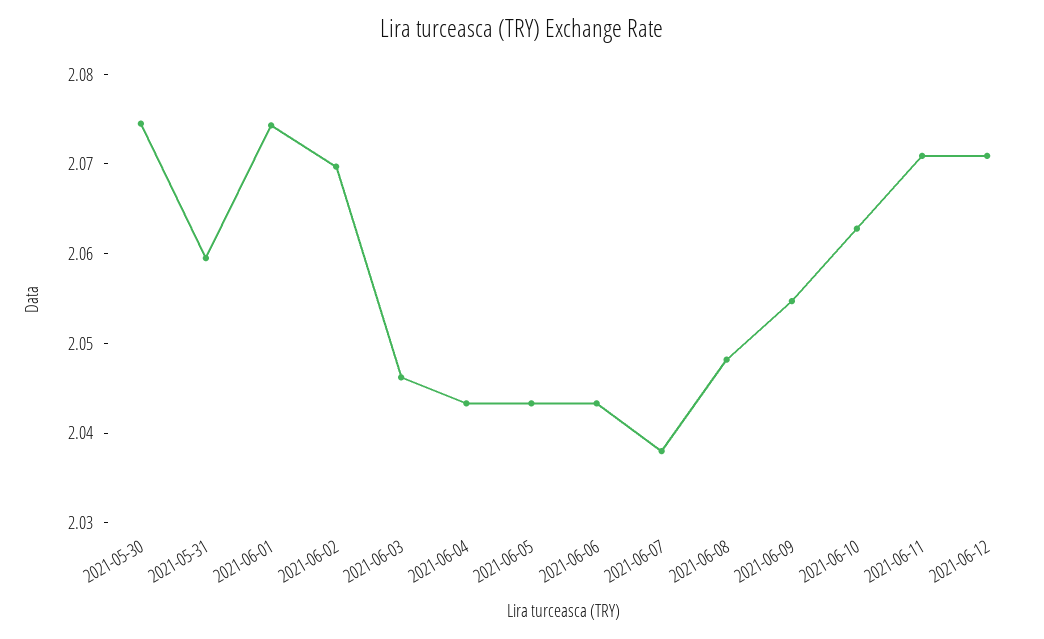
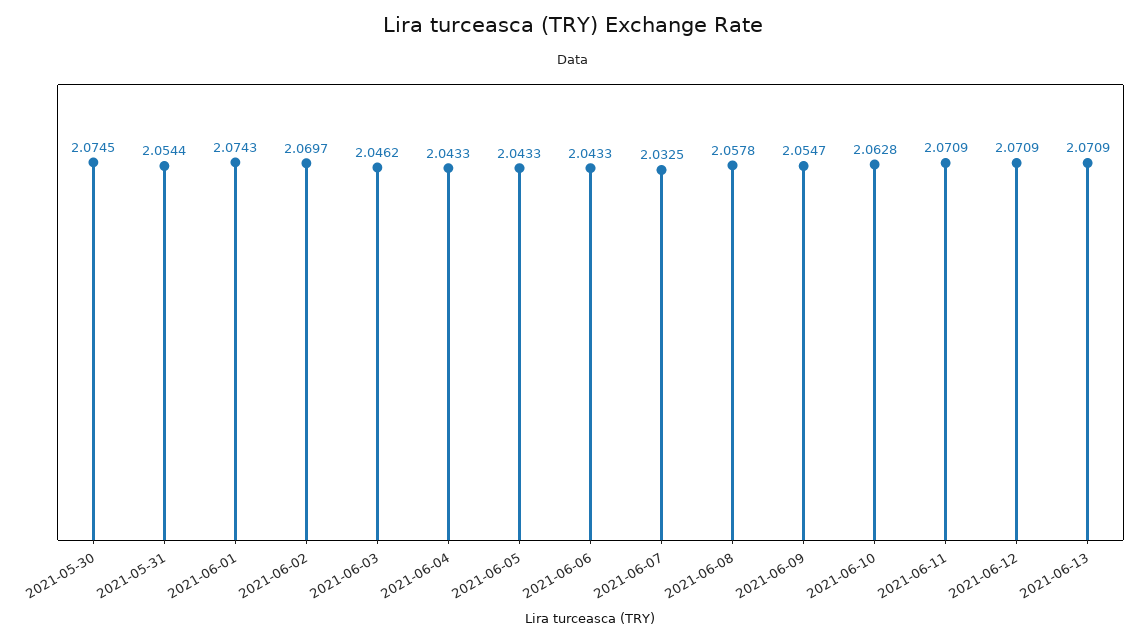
2021-05-31: 2.06 -> 2.0544
2021-06-07: 2.038 -> 2.0325
2021-06-08: 2.048 -> 2.0578
2021-06-13: none -> 2.0709

